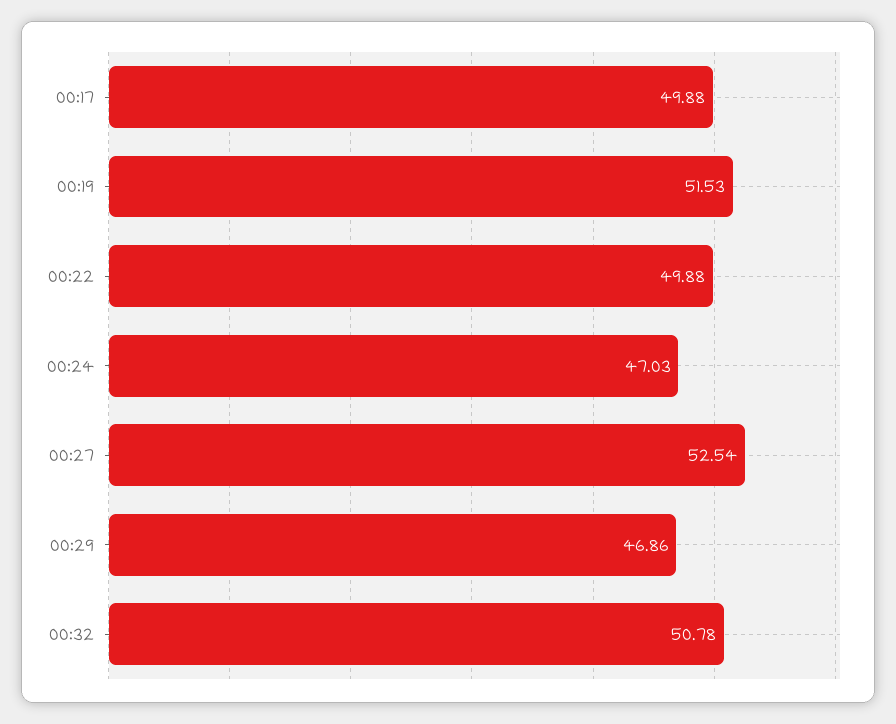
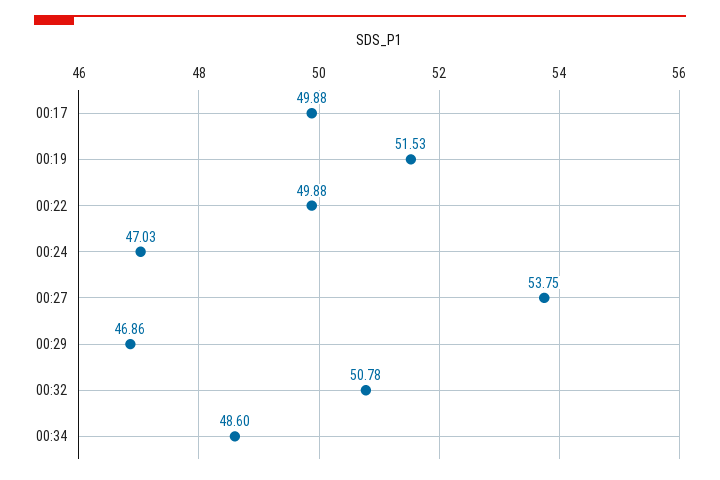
00:27: 52.54 -> 53.75
00:34: none -> 48.6

